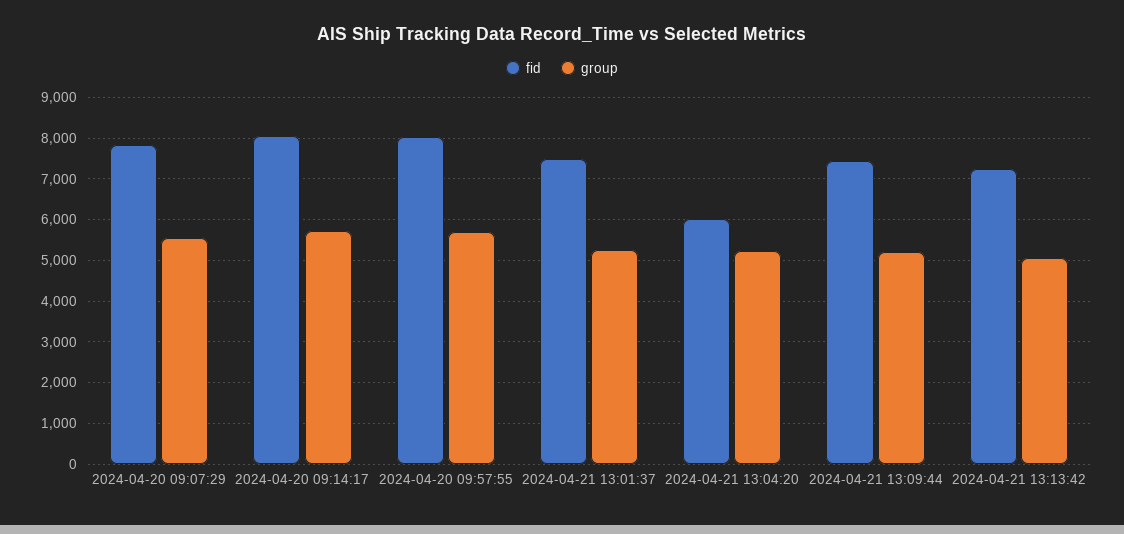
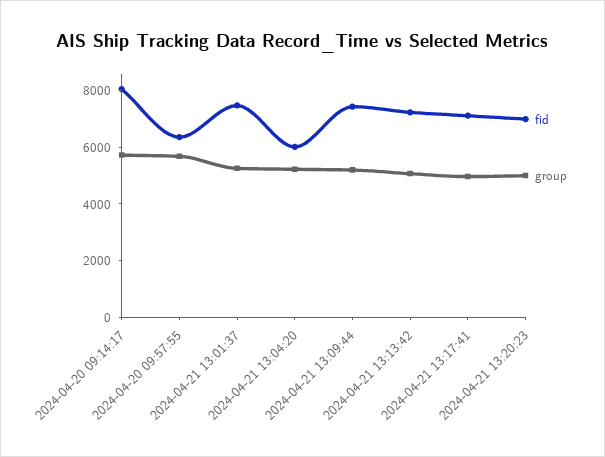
fid, 2024-04-20 09:07:29: 7800 -> none
group, 2024-04-20 09:07:29: 5600 -> none
fid, 2024-04-20 09:57:55: 8000 -> 6500
fid, 2024-04-21 13:17:41: none -> 7000
group, 2024-04-21 13:17:41: none -> 5000
fid, 2024-04-21 13:20:23: none -> 7000
group, 2024-04-21 13:20:23: none -> 5000

